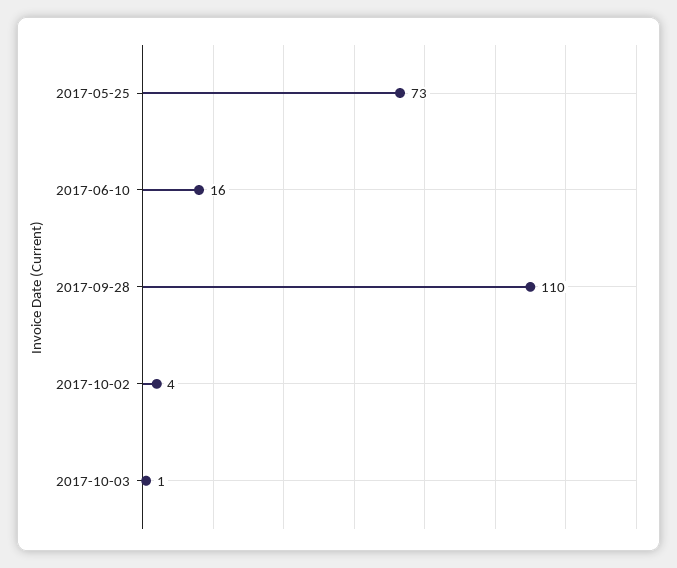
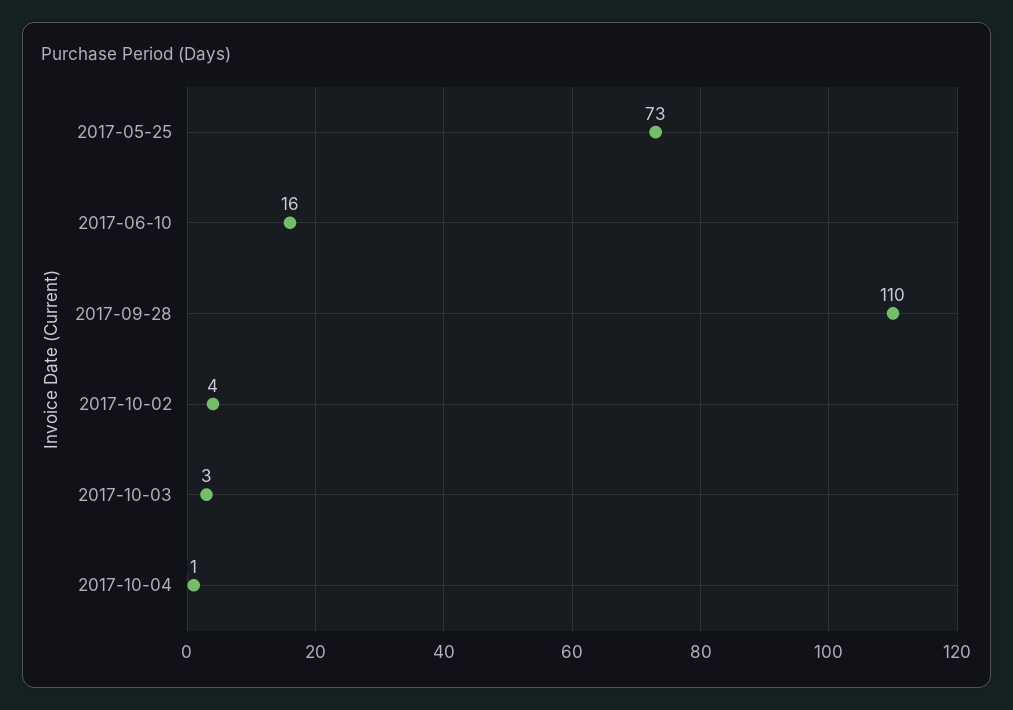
2017-10-03: 1 -> 3
2017-10-04: none -> 1

